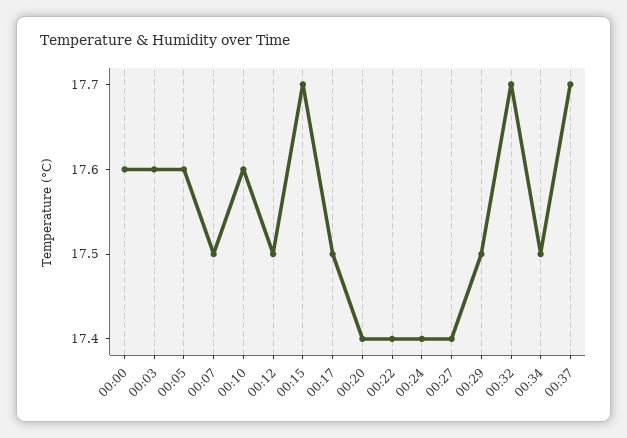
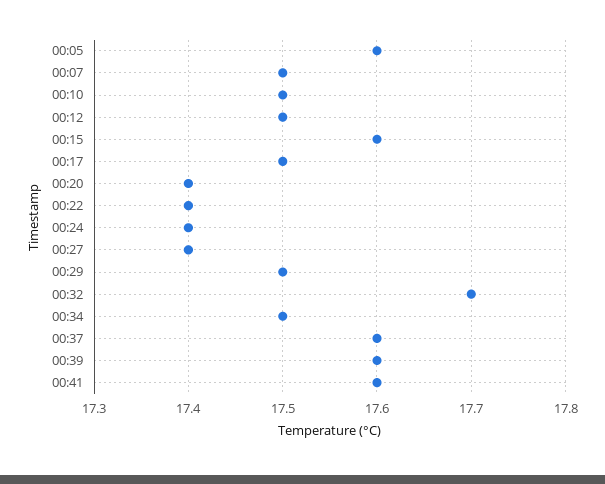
00:00: 17.6 -> none
00:03: 17.6 -> none
00:10: 17.6 -> 17.5
00:15: 17.7 -> 17.6
00:37: 17.7 -> 17.6
00:39: none -> 17.6
00:41: none -> 17.6

